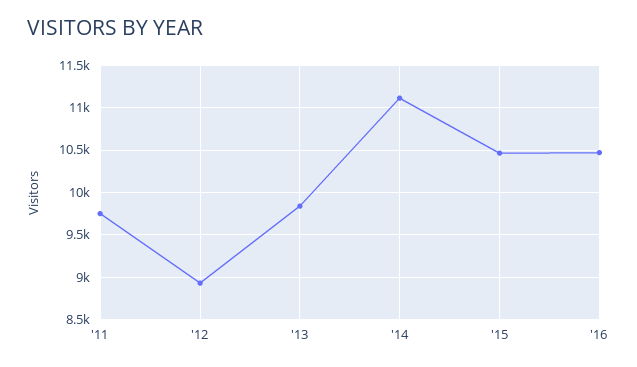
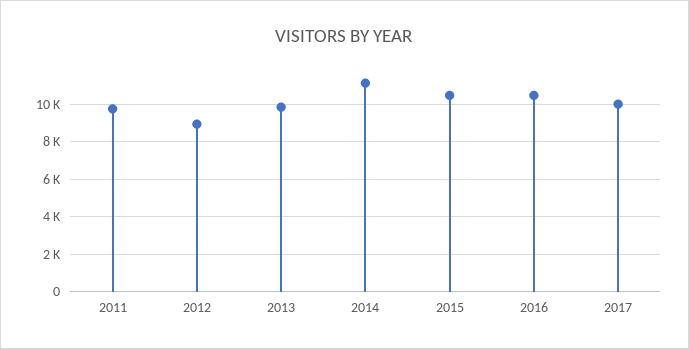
2017: none -> 10000

